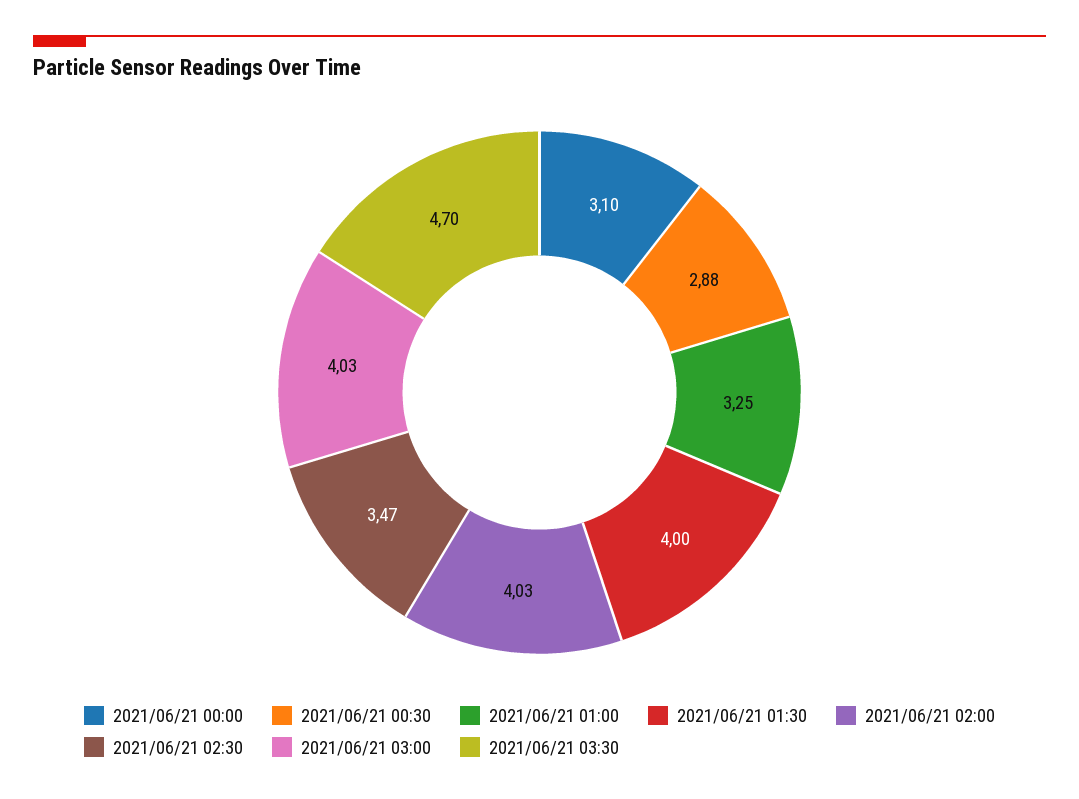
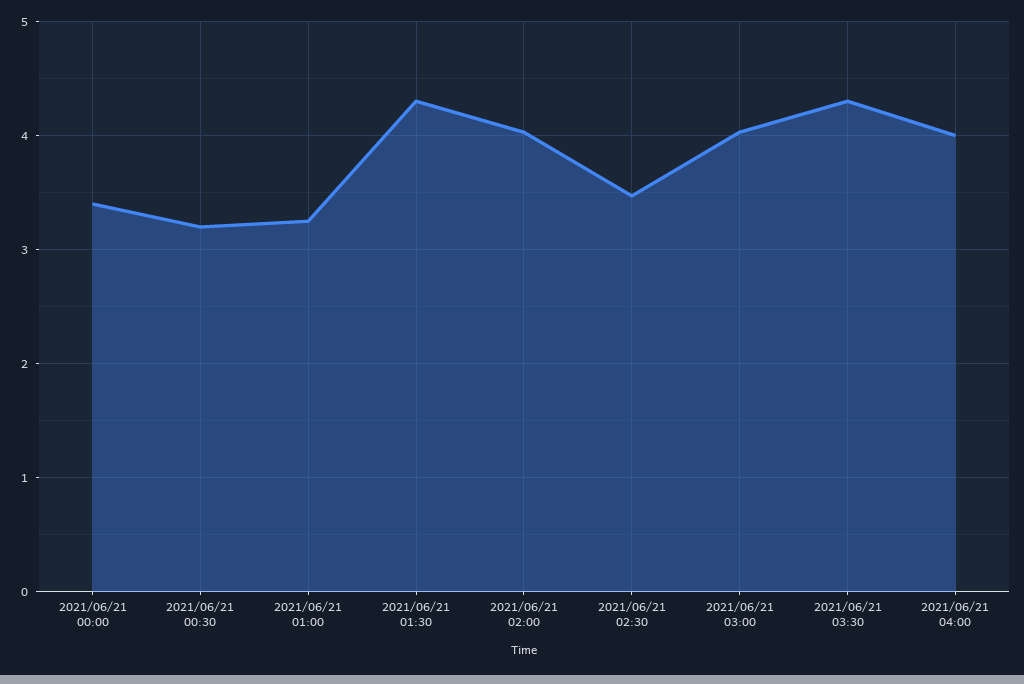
2021/06/21 00:00: 3.1 -> 3.4
2021/06/21 00:30: 2.88 -> 3.2
2021/06/21 01:30: 4 -> 4.3
2021/06/21 03:30: 4.7 -> 4.3
2021/06/21 04:00: none -> 4

